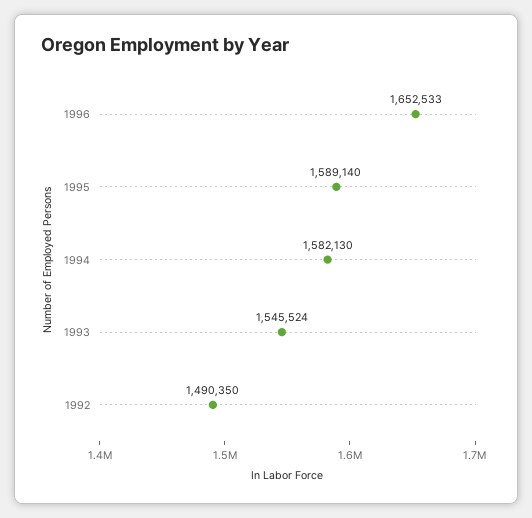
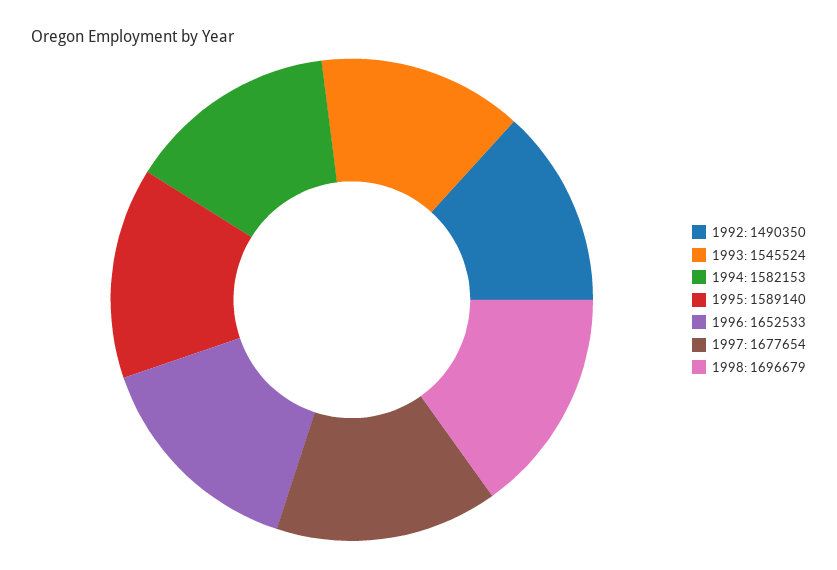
1994: 1582130 -> 1582153
1997: none -> 1677654
1998: none -> 1696679

